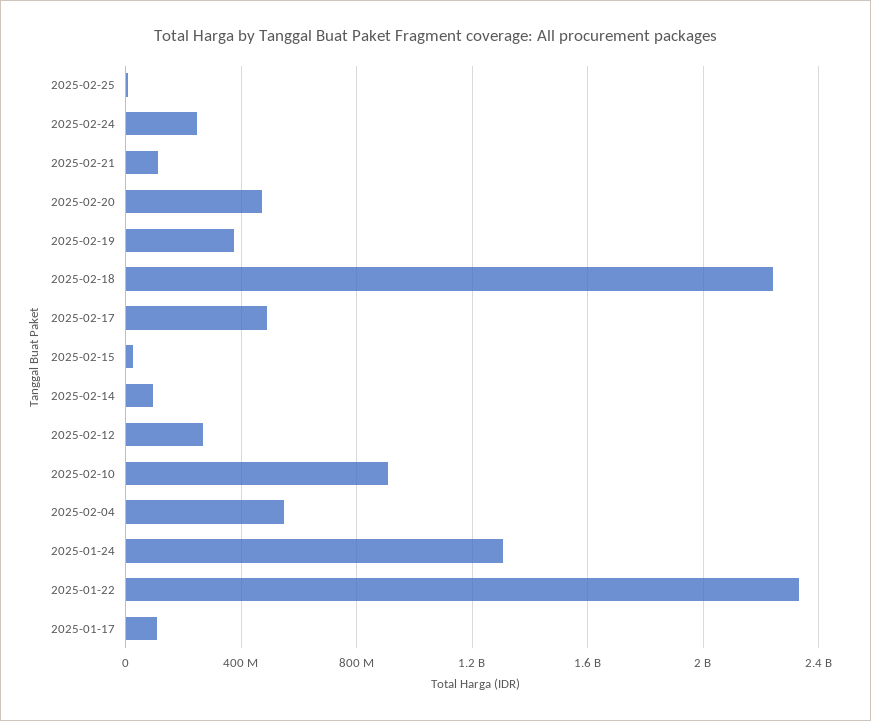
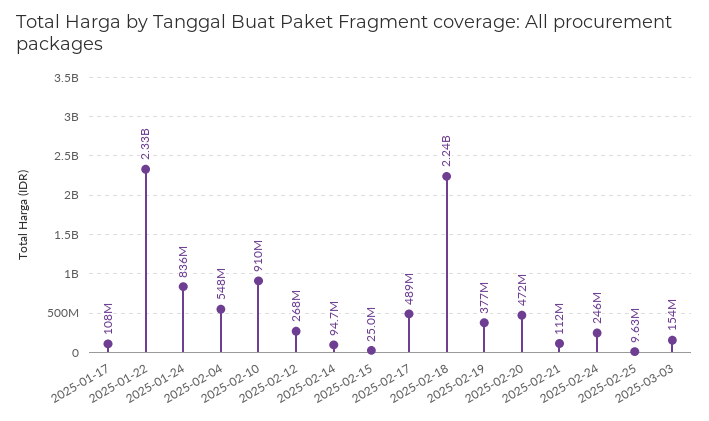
2025-01-24: 1300000000 -> 836000000
2025-03-03: none -> 154000000

